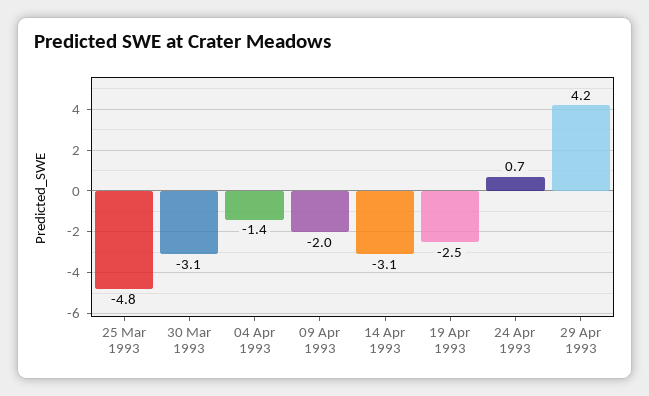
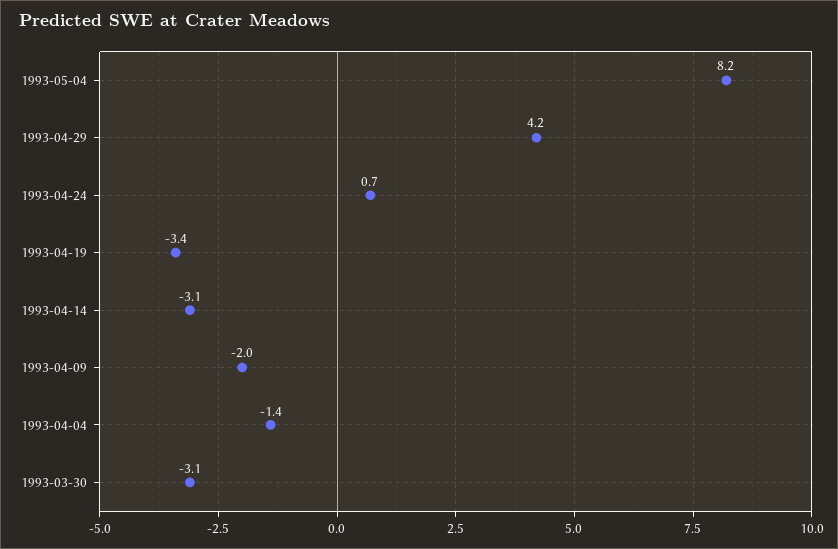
25 Mar 1993: -4.8 -> none
19 Apr 1993: -2.5 -> -3.4
1993-05-04: none -> 8.2

